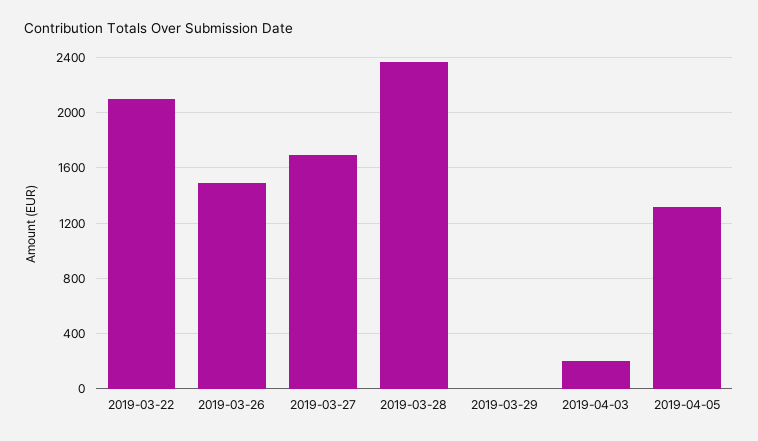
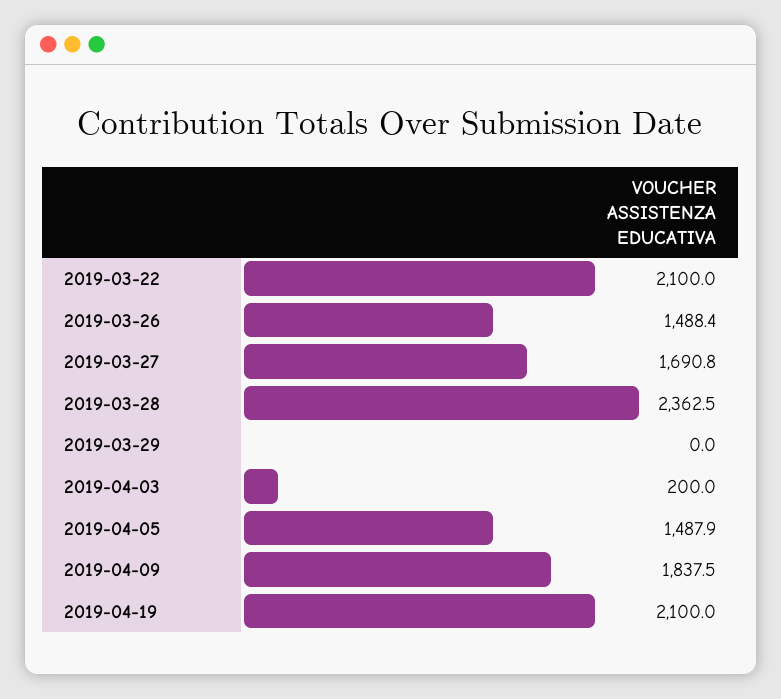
2019-04-05: 1300 -> 1487.9
2019-04-09: none -> 1837.5
2019-04-19: none -> 2100

